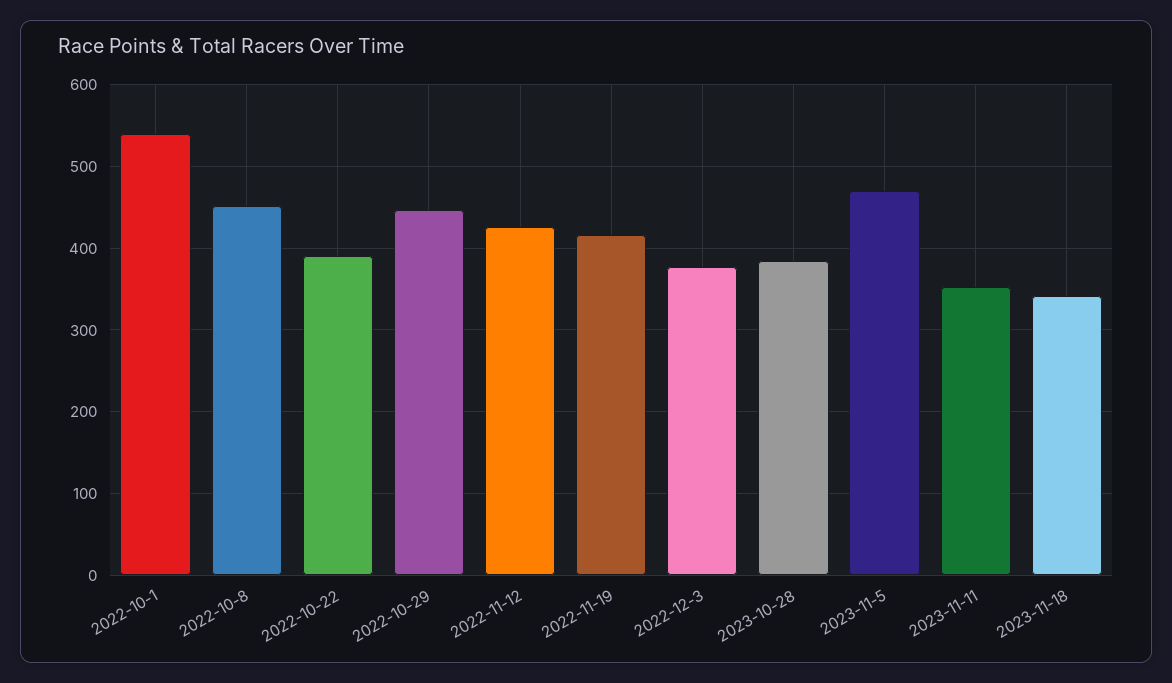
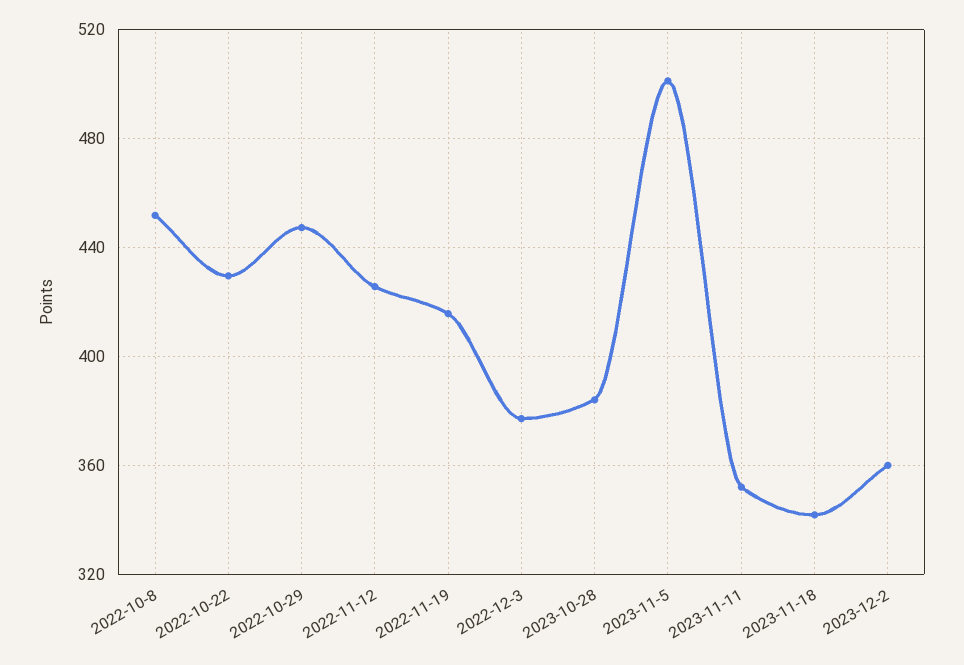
2022-10-1: 540 -> none
2022-10-22: 390 -> 430
2023-11-5: 470 -> 500
2023-12-2: none -> 360

